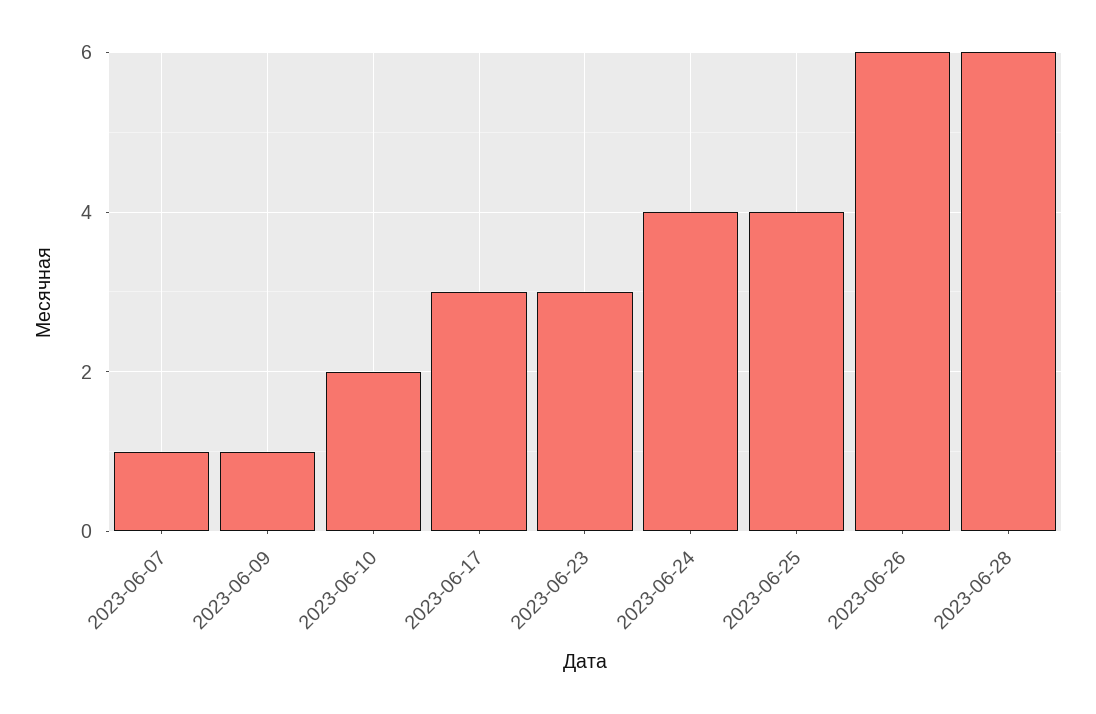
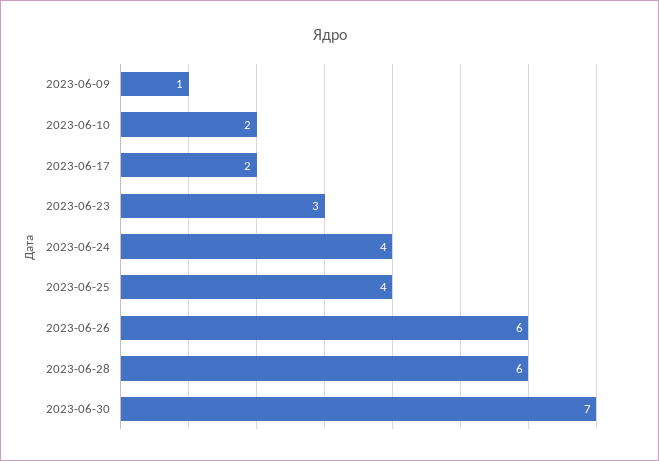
2023-06-07: 1 -> none
2023-06-17: 3 -> 2
2023-06-30: none -> 7

